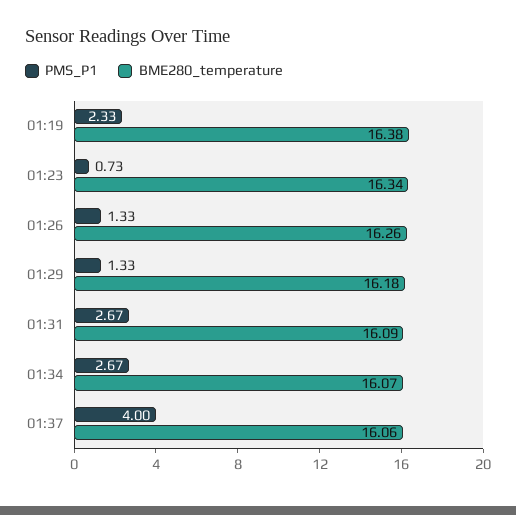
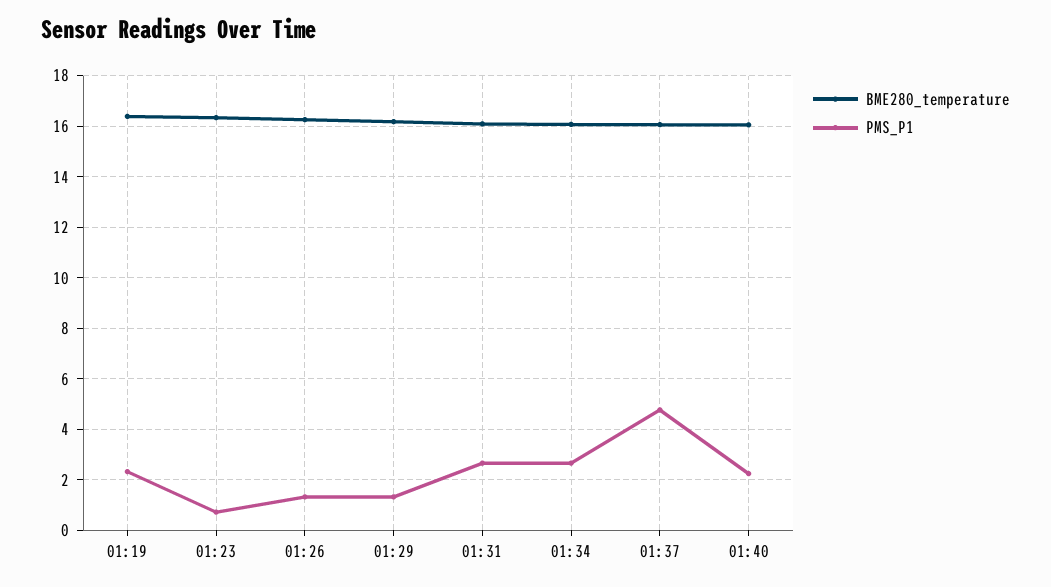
PMS_P1, 01:37: 4 -> 4.75
BME280_temperature, 01:40: none -> 16
PMS_P1, 01:40: none -> 2.25

